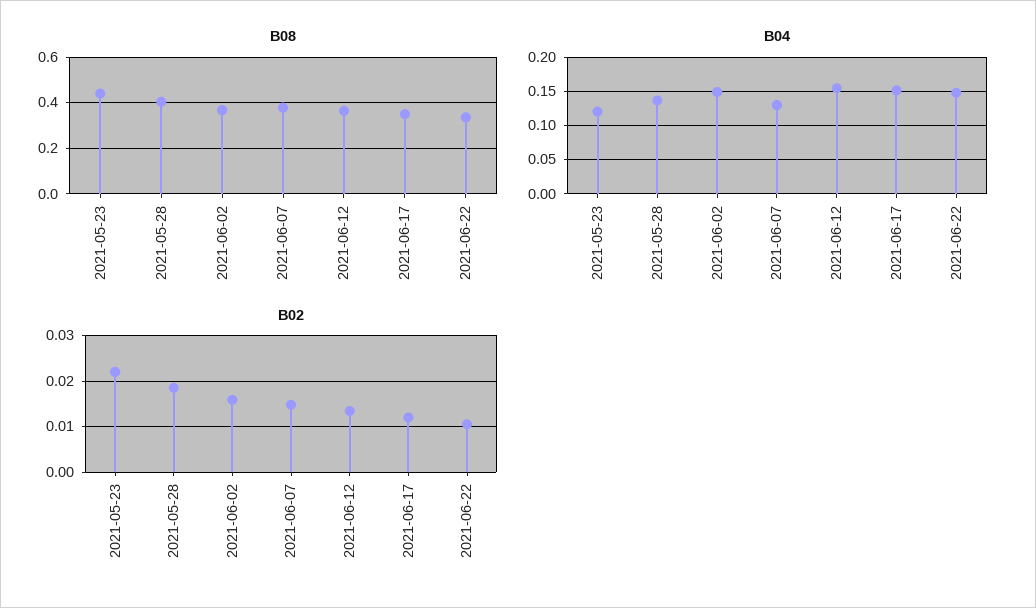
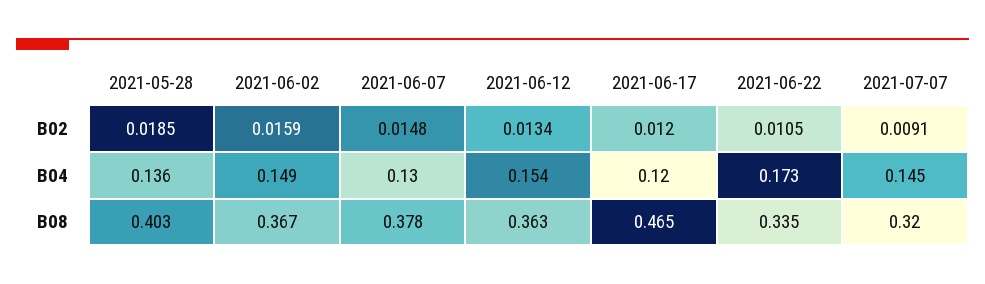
B08, 2021-05-23: 0.45 -> none
B08, 2021-06-17: 0.35 -> 0.465
B04, 2021-05-23: 0.12 -> none
B04, 2021-06-17: 0.15 -> 0.12
B04, 2021-06-22: 0.15 -> 0.173
B02, 2021-05-23: 0.022 -> none
B02, 2021-07-07: none -> 0.0091
B04, 2021-07-07: none -> 0.145
B08, 2021-07-07: none -> 0.32

